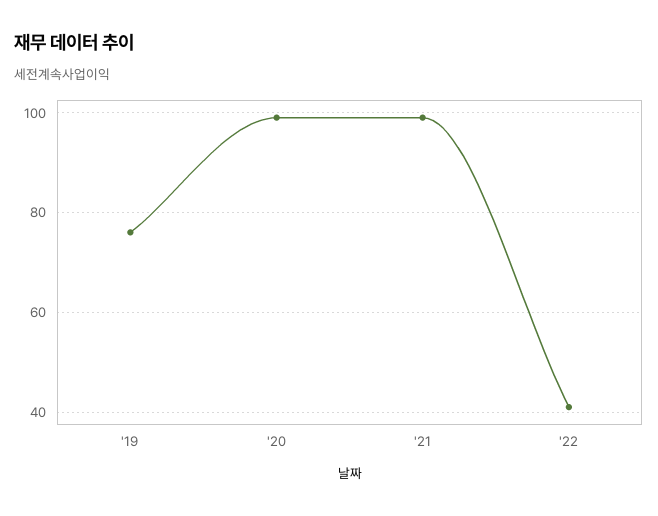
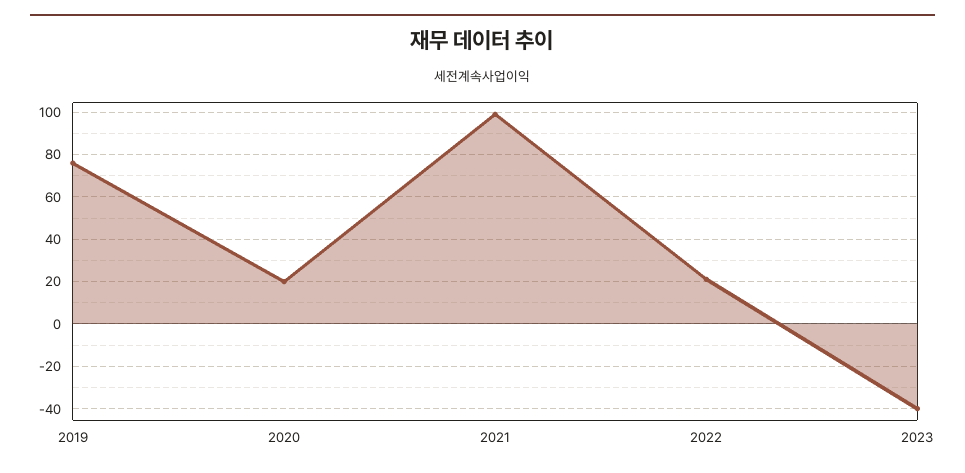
'20: 100 -> 20
'22: 40 -> 20
2023: none -> -40

